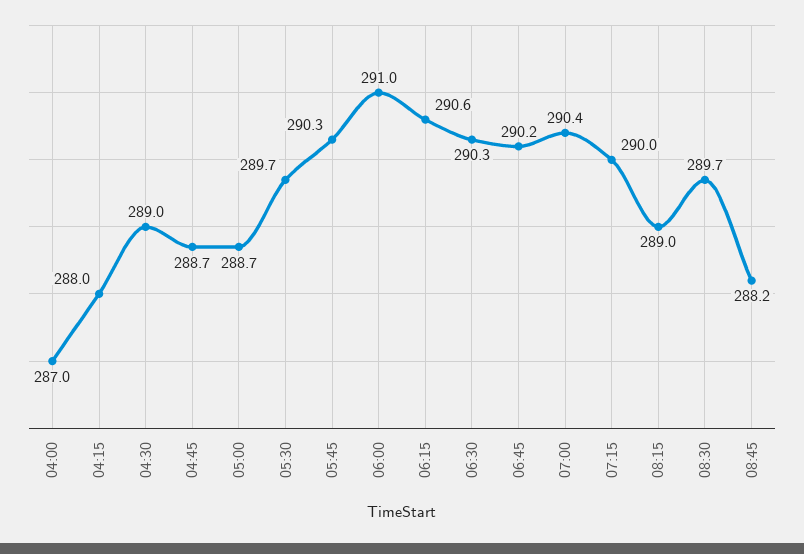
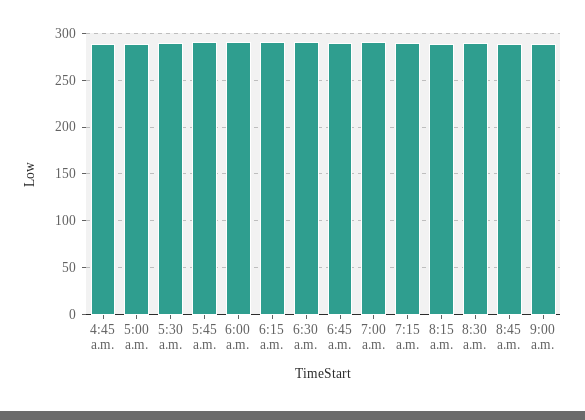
04:00: 287 -> none
04:15: 288 -> none
04:30: 289 -> none
9:00 a.m.: none -> 290

